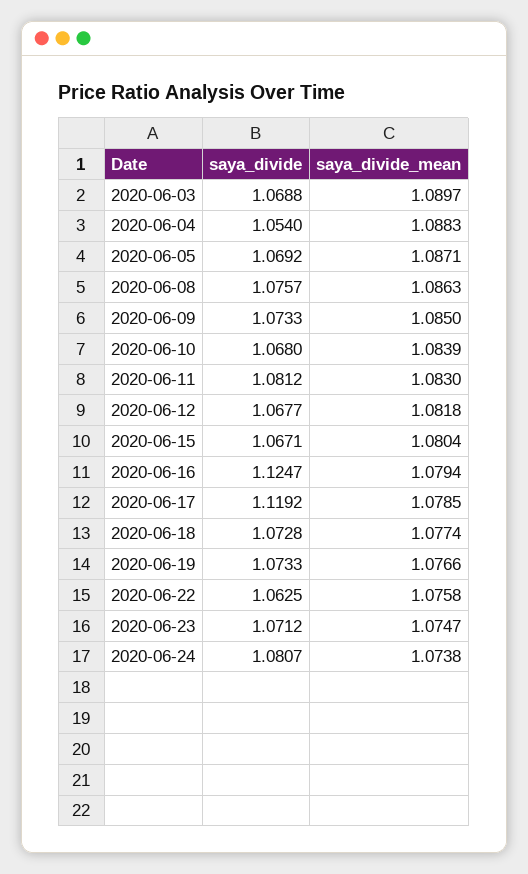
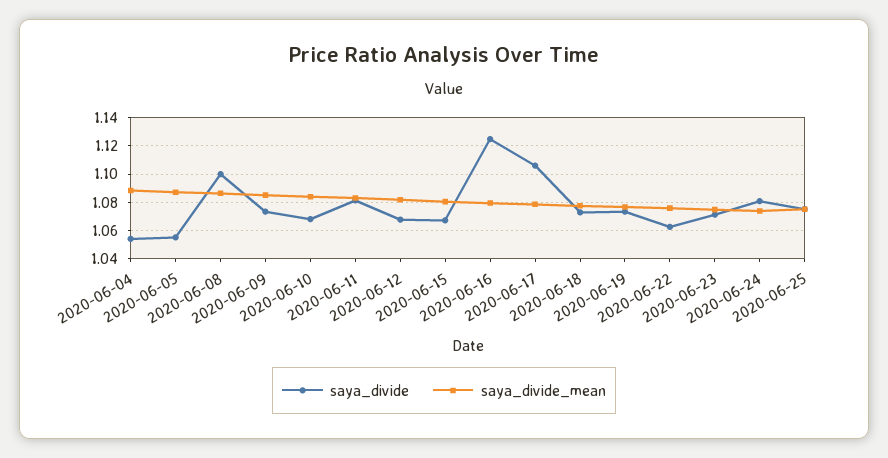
saya_divide, 2020-06-03: 1.0688 -> none
saya_divide_mean, 2020-06-03: 1.0897 -> none
saya_divide, 2020-06-05: 1.0692 -> 1.055
saya_divide, 2020-06-08: 1.0757 -> 1.1
saya_divide, 2020-06-17: 1.1192 -> 1.105
saya_divide, 2020-06-25: none -> 1.075
saya_divide_mean, 2020-06-25: none -> 1.075

